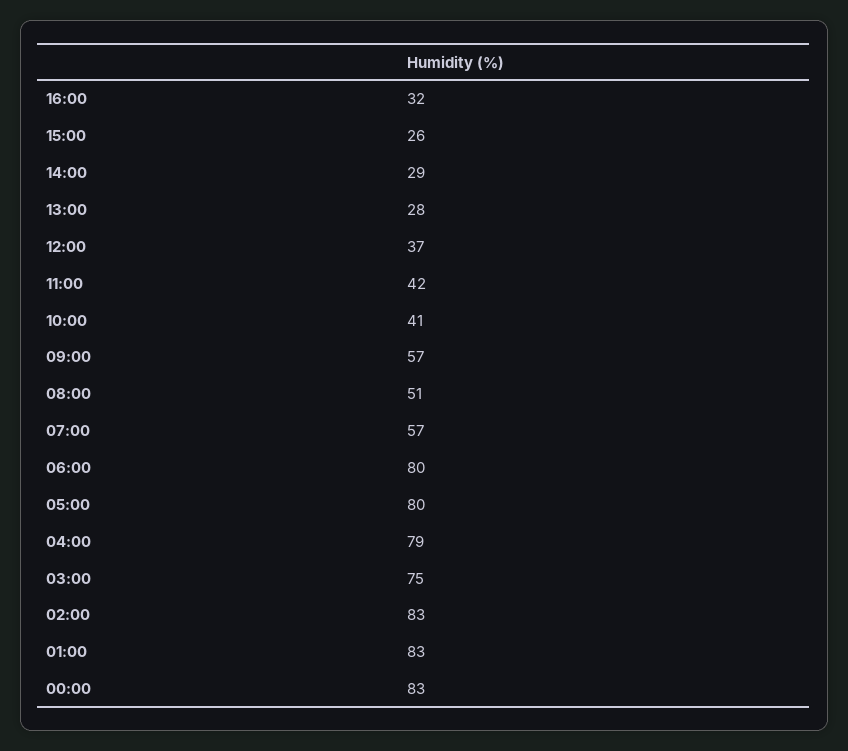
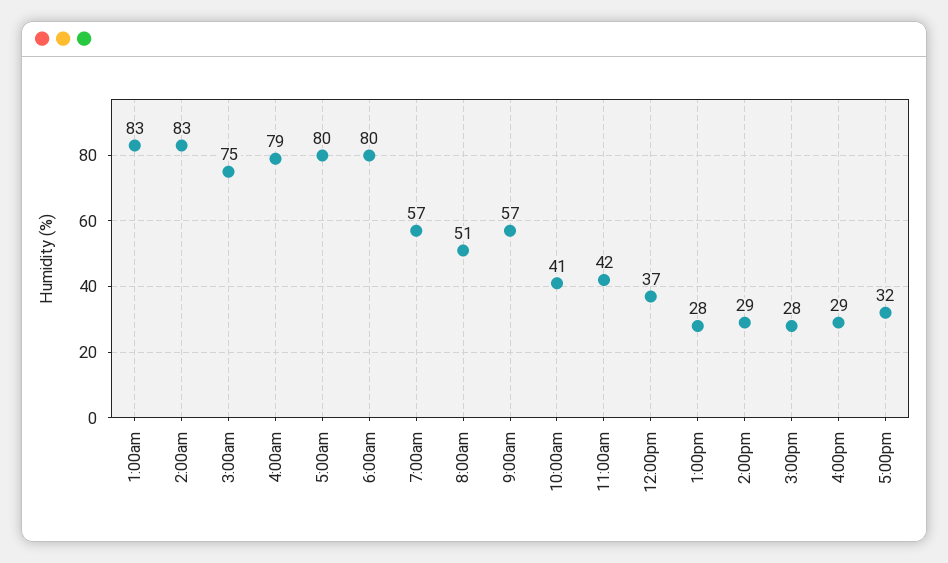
16:00: 32 -> 29
15:00: 26 -> 28
00:00: 83 -> none
5:00pm: none -> 32

